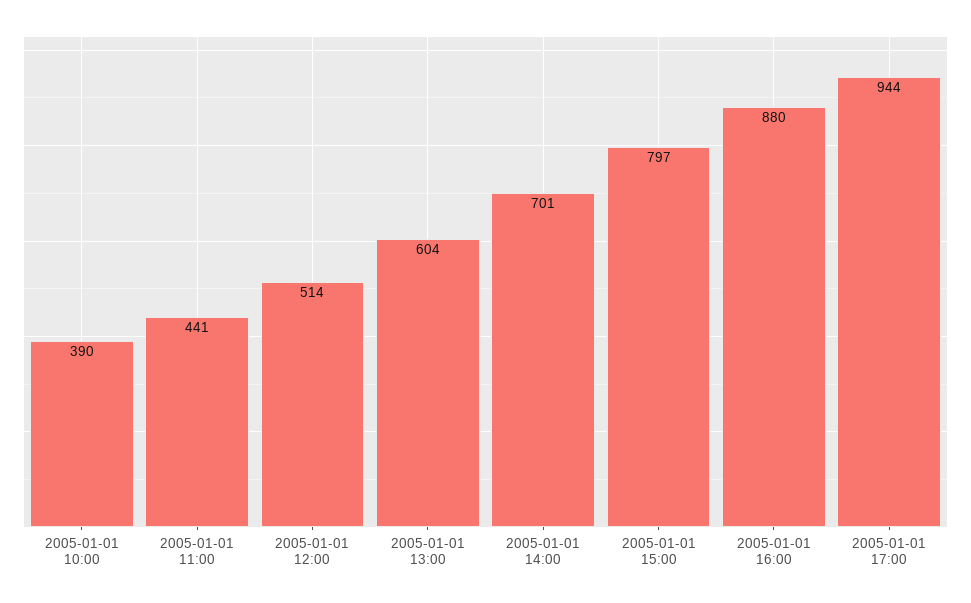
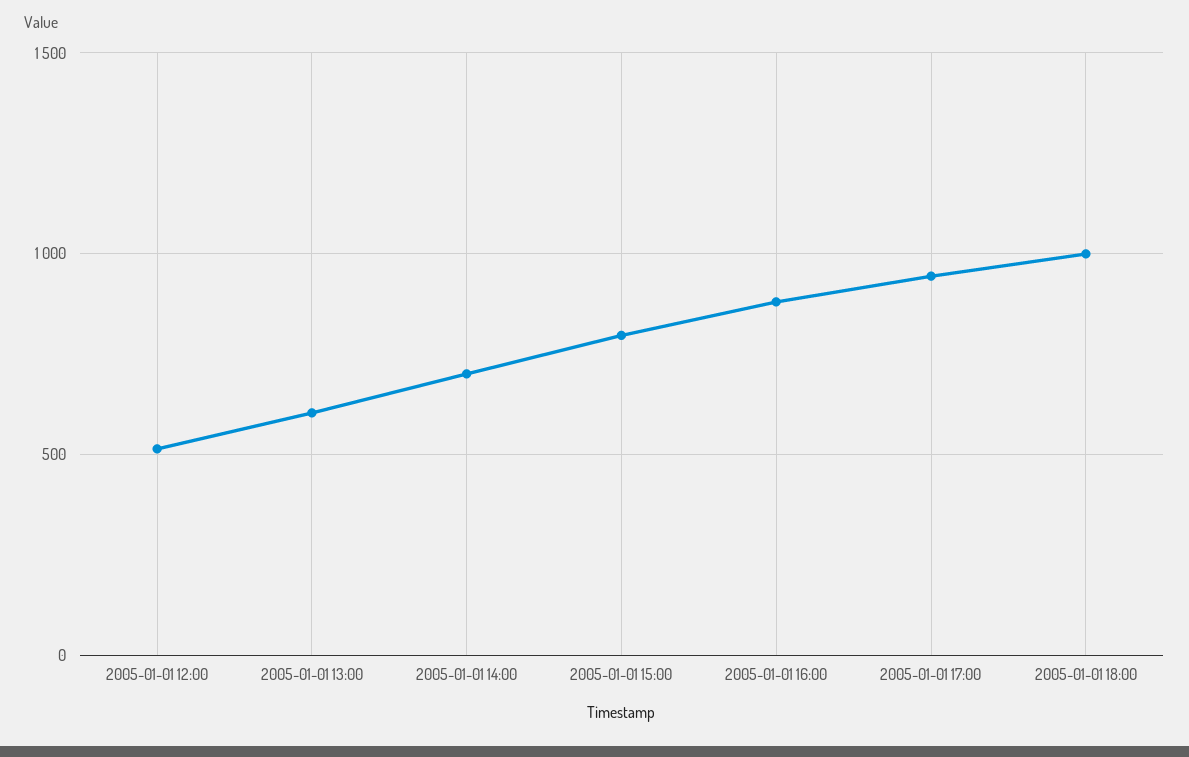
2005-01-01 10:00: 390 -> none
2005-01-01 11:00: 441 -> none
2005-01-01 18:00: none -> 1000

